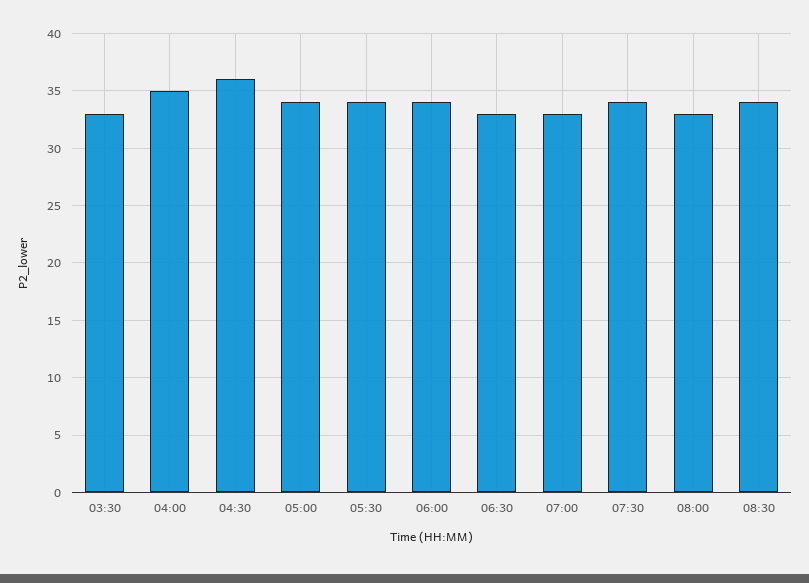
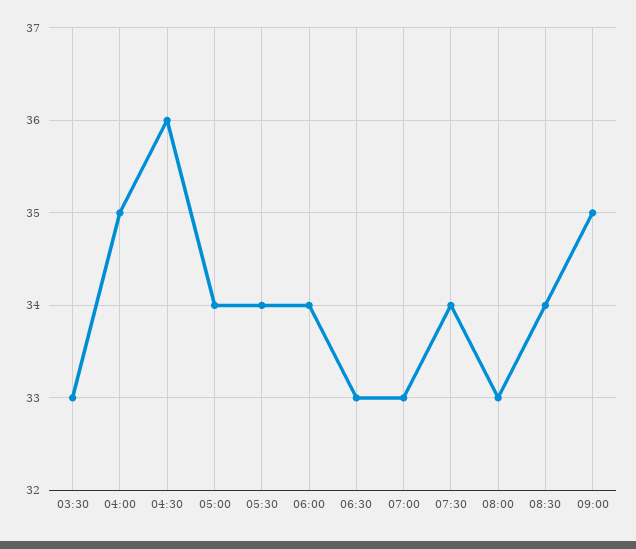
09:00: none -> 35

